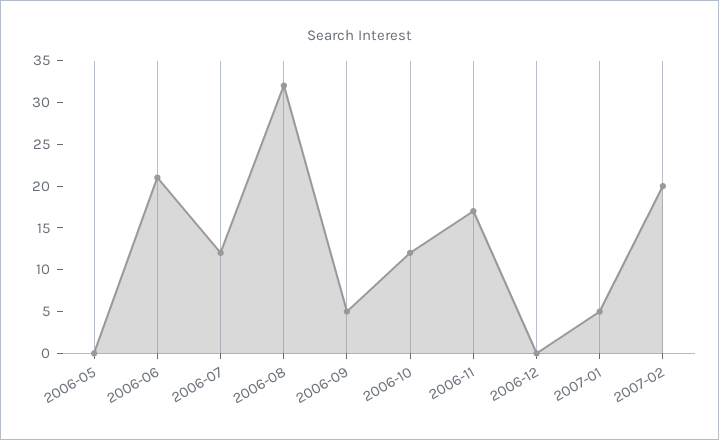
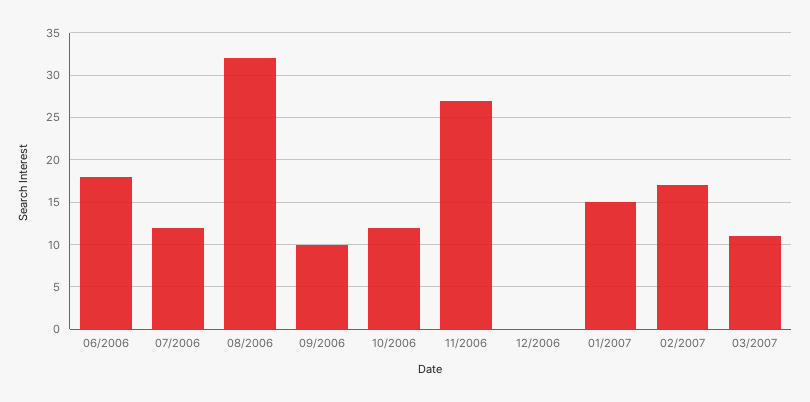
2006-05: 0 -> none
2006-06: 21 -> 18
2006-09: 5 -> 10
2006-11: 17 -> 27
2007-01: 5 -> 15
2007-02: 20 -> 17
03/2007: none -> 11

